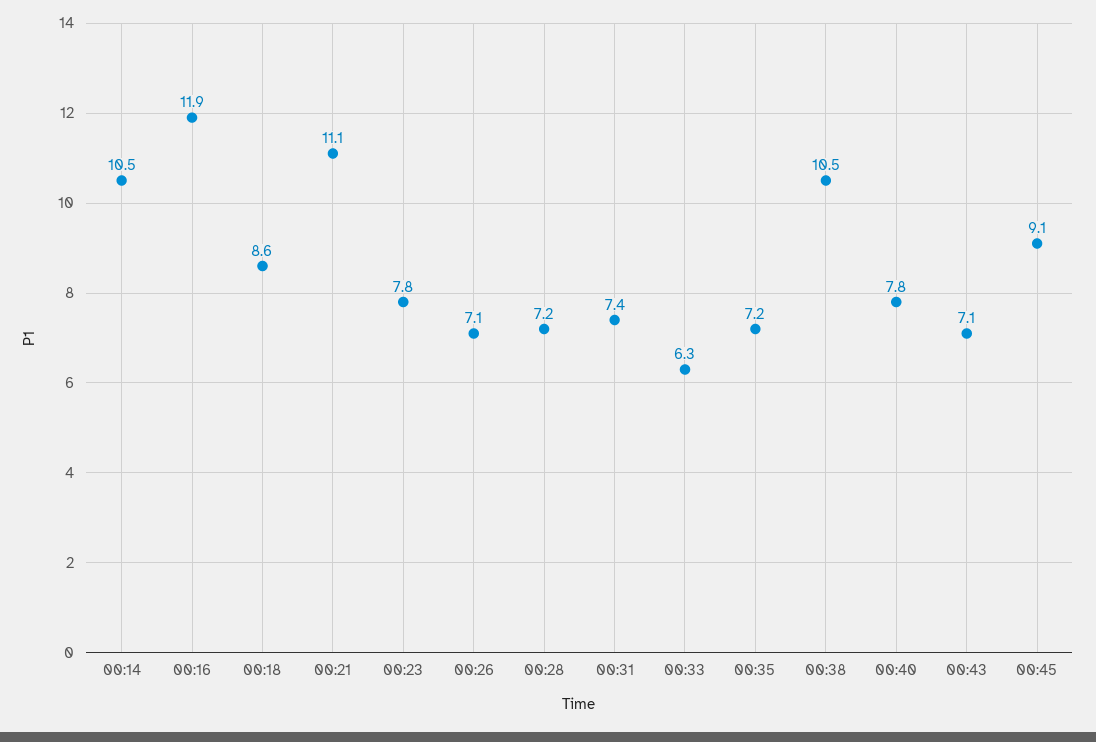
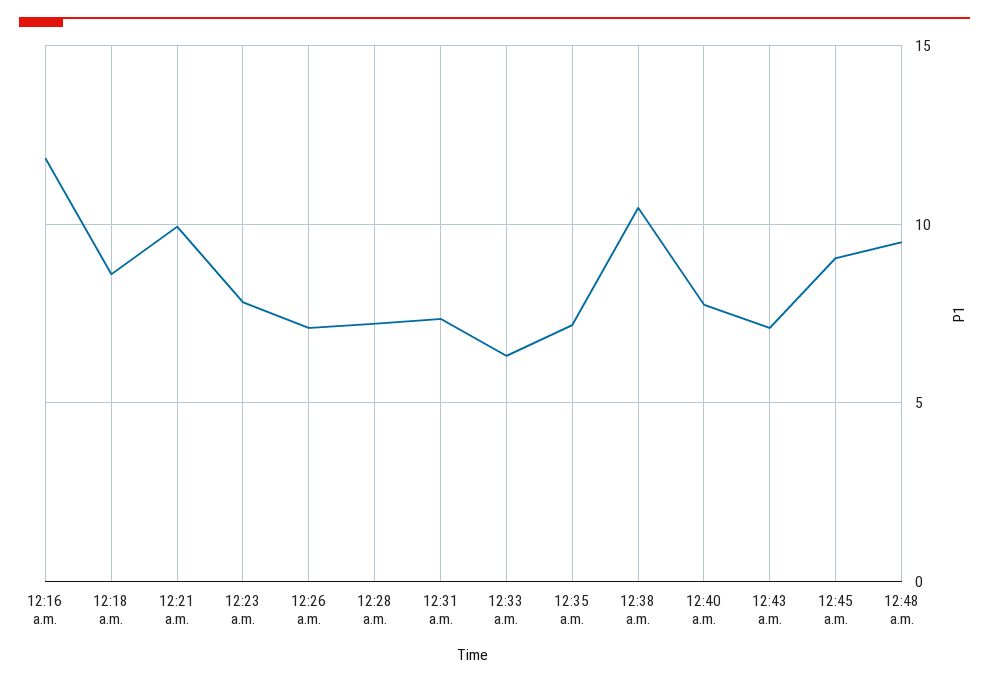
00:14: 10.5 -> none
00:21: 11.1 -> 10
12:48 a.m.: none -> 9.5

